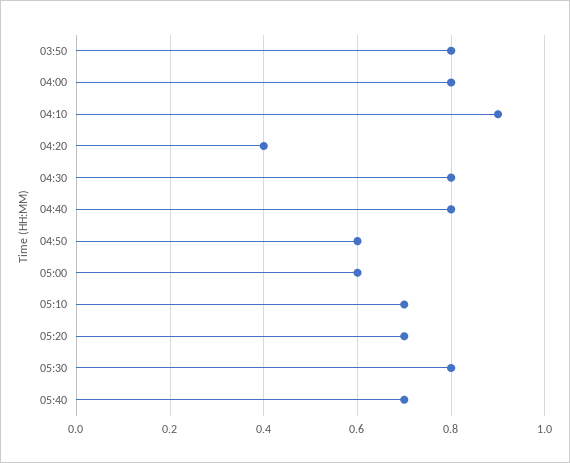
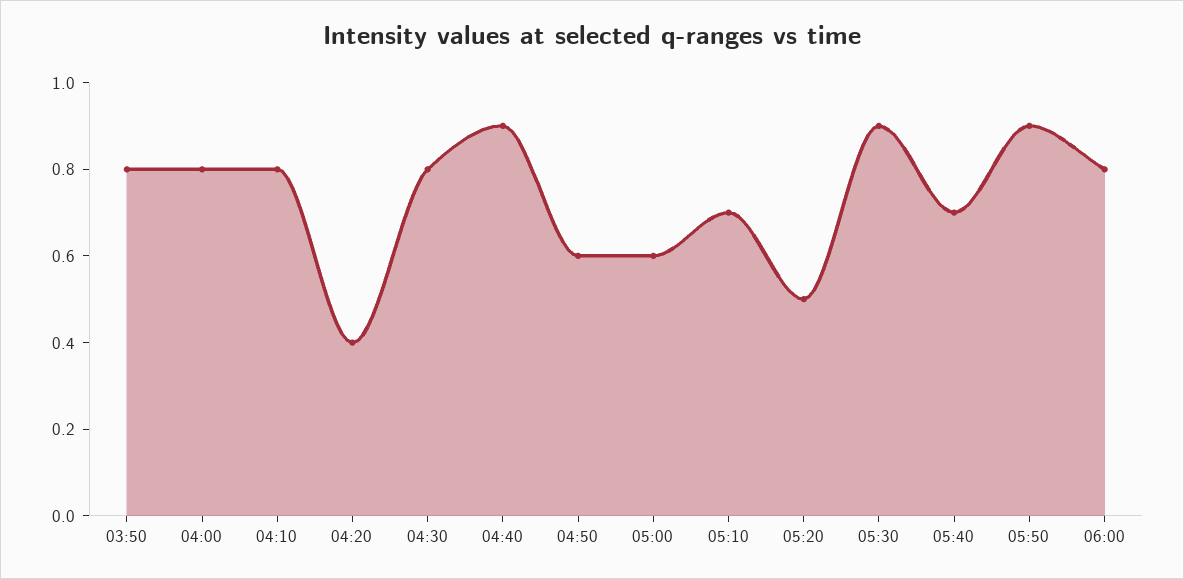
04:10: 0.9 -> 0.8
04:40: 0.8 -> 0.9
05:20: 0.7 -> 0.5
05:30: 0.8 -> 0.9
05:50: none -> 0.9
06:00: none -> 0.8

